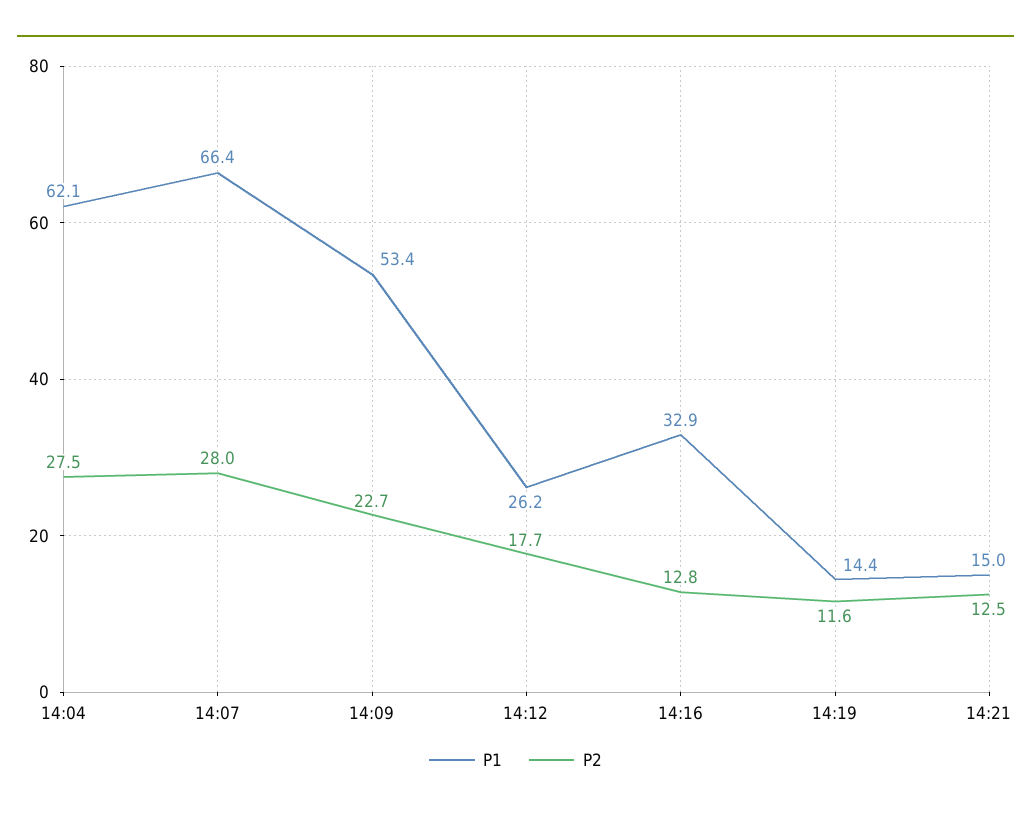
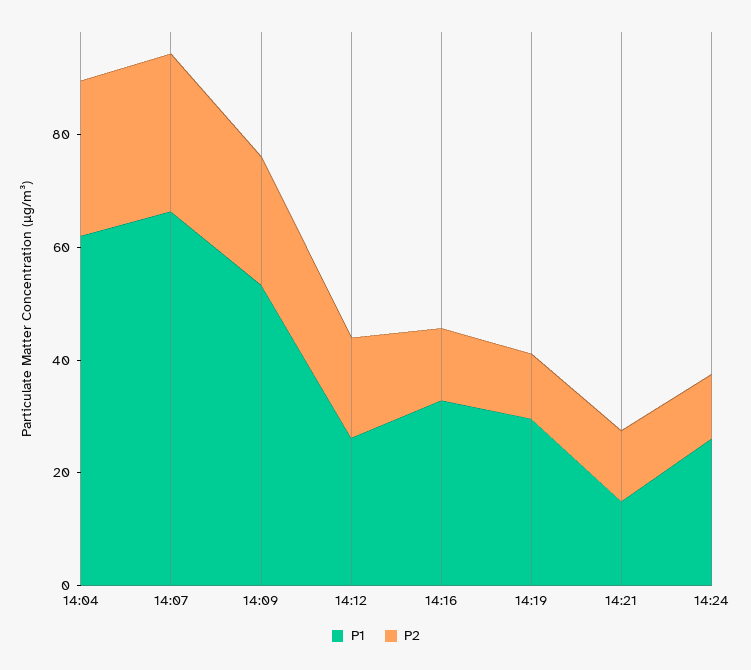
P1, 14:19: 14.4 -> 30
P1, 14:24: none -> 25
P2, 14:24: none -> 10

